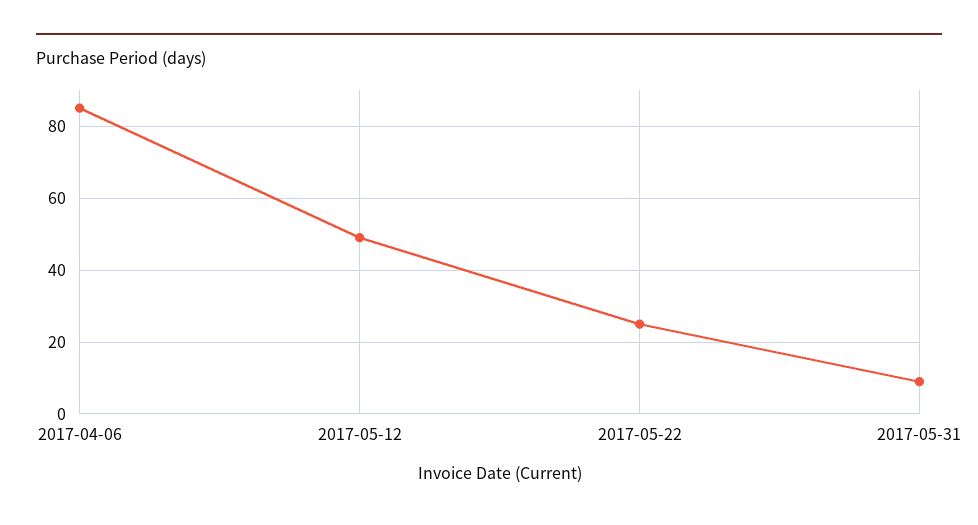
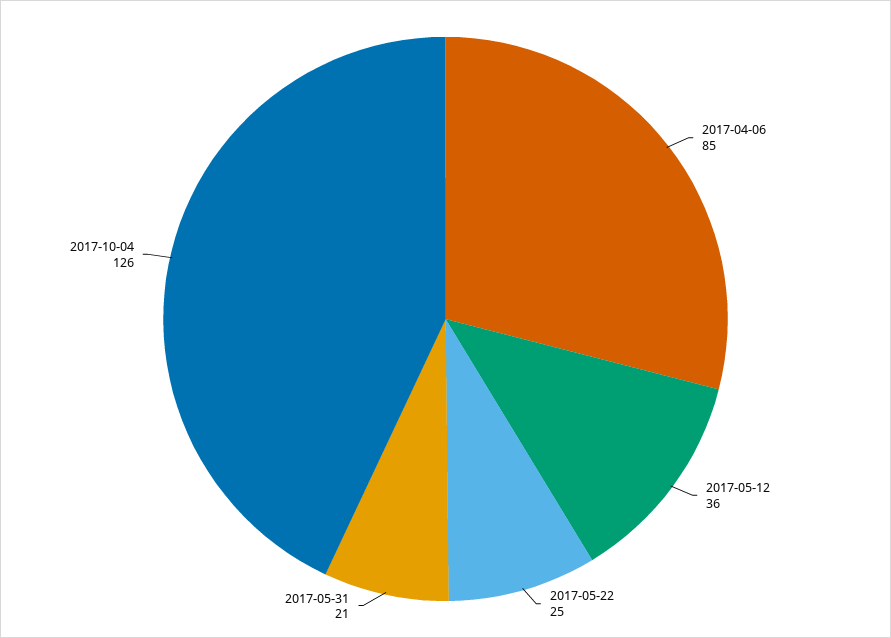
2017-05-12: 50 -> 36
2017-05-31: 10 -> 21
2017-10-04: none -> 126

